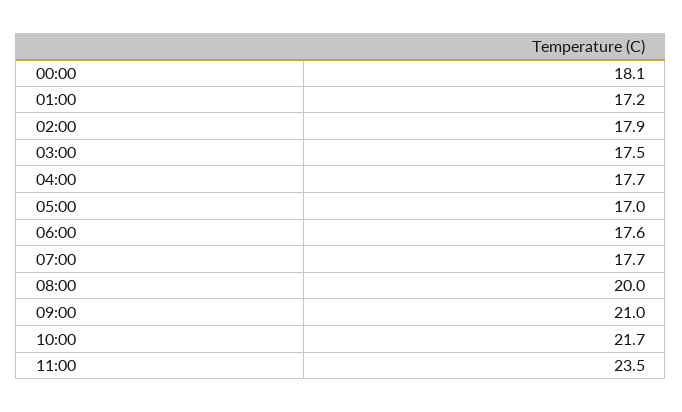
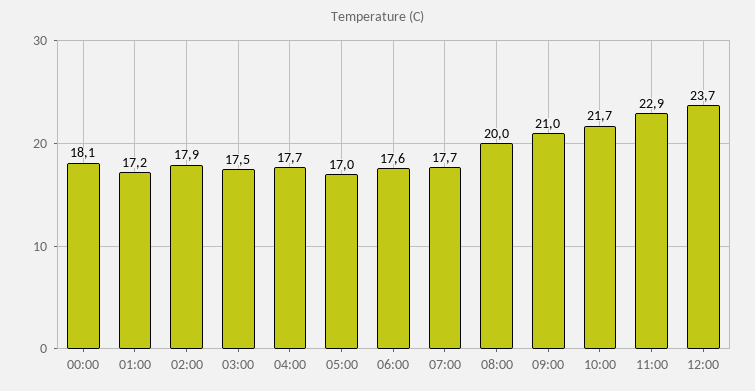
11:00: 23.5 -> 22.9
12:00: none -> 23.7

